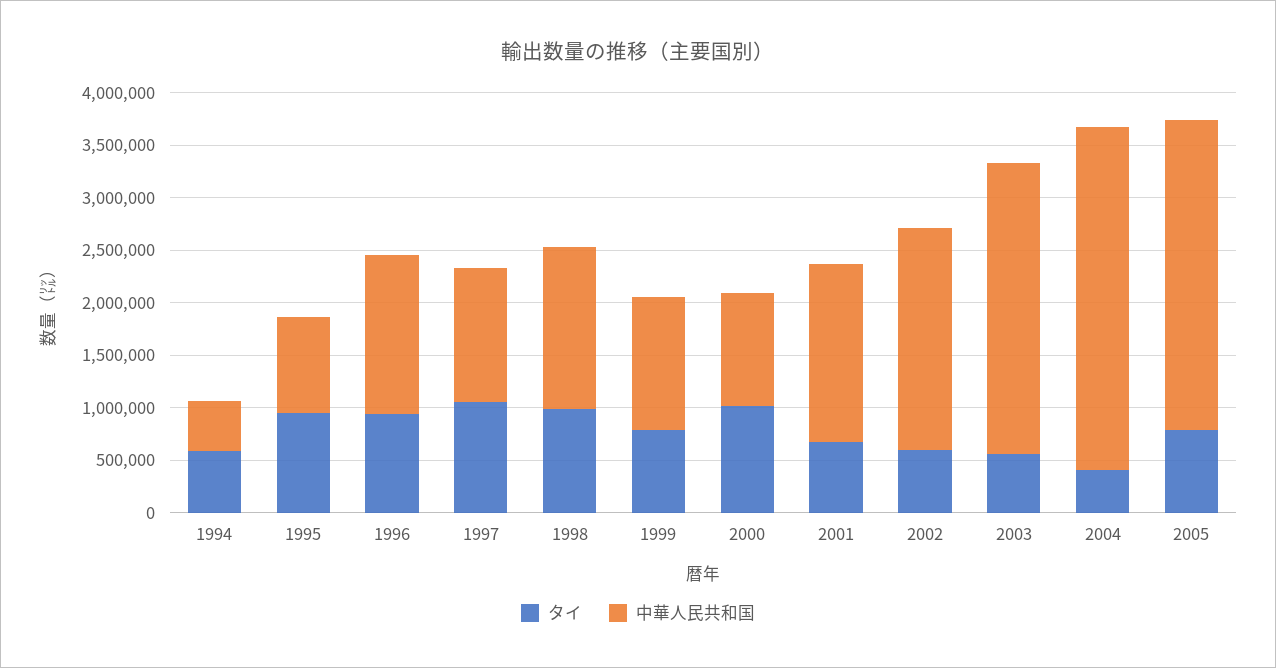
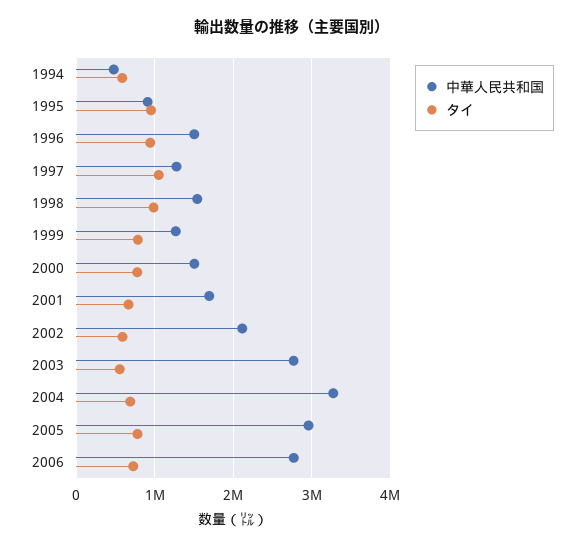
タイ, 2000: 1000000 -> 800000
中華人民共和国, 2000: 1100000 -> 1500000
タイ, 2004: 400000 -> 700000
中華人民共和国, 2006: none -> 2800000
タイ, 2006: none -> 700000

